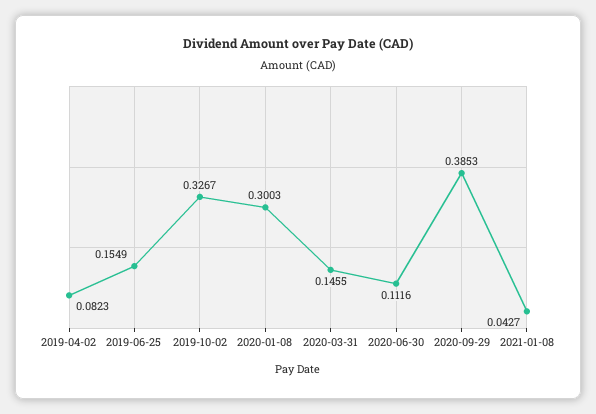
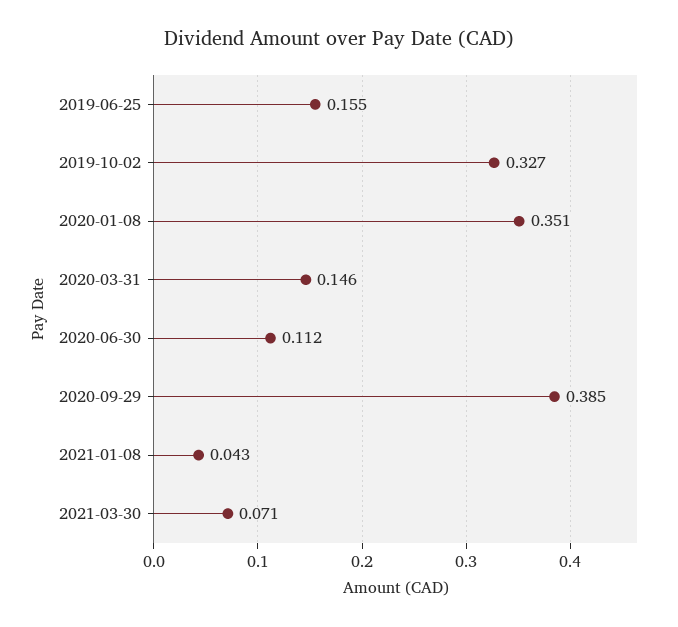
2019-04-02: 0.0823 -> none
2020-01-08: 0.3003 -> 0.351
2021-03-30: none -> 0.071

